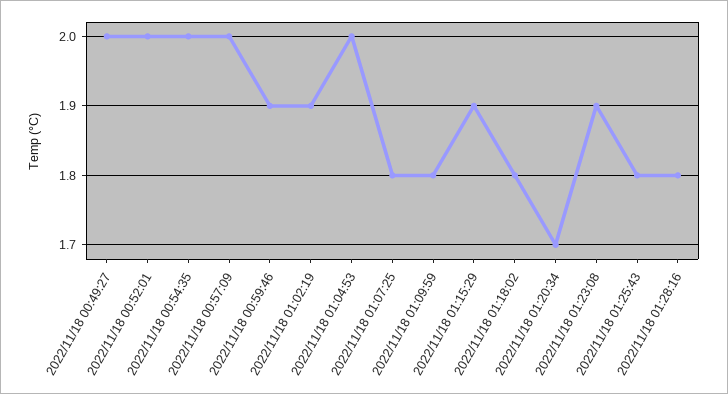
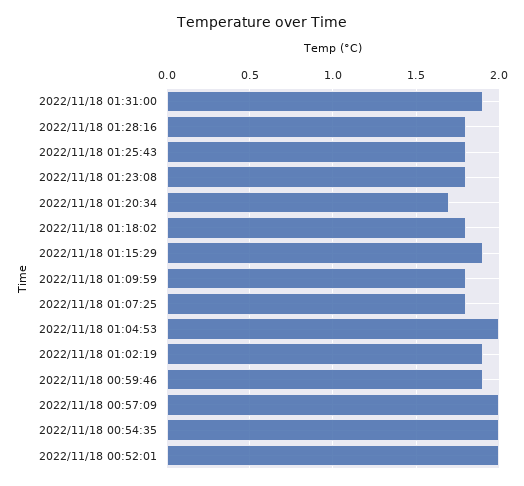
2022/11/18 00:49:27: 2 -> none
2022/11/18 01:23:08: 1.9 -> 1.8
2022/11/18 01:31:00: none -> 1.9

